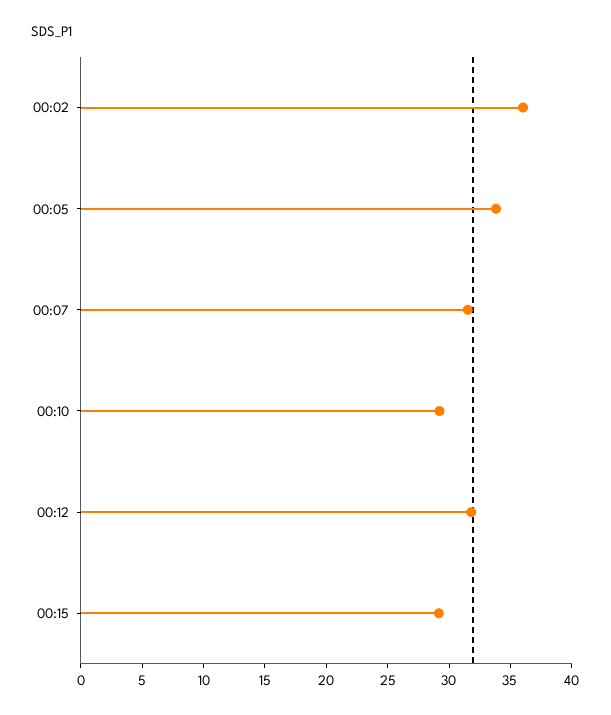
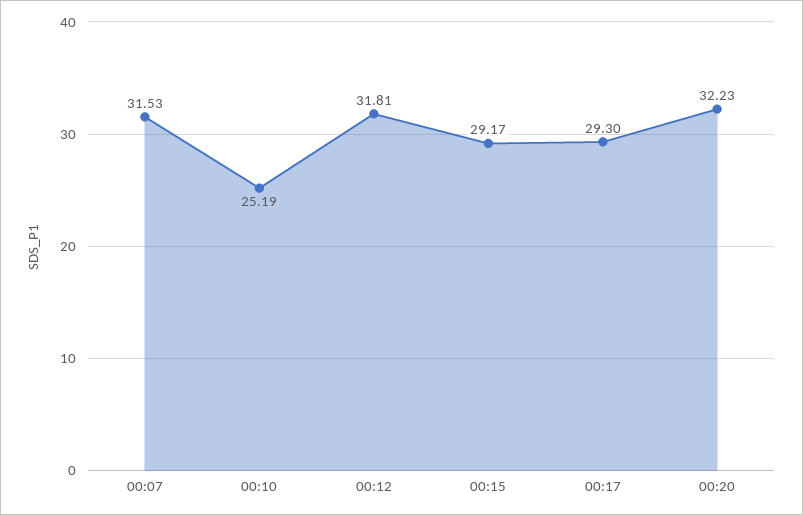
00:02: 36 -> none
00:05: 34 -> none
00:10: 29 -> 25.19
00:17: none -> 29.3
00:20: none -> 32.23

